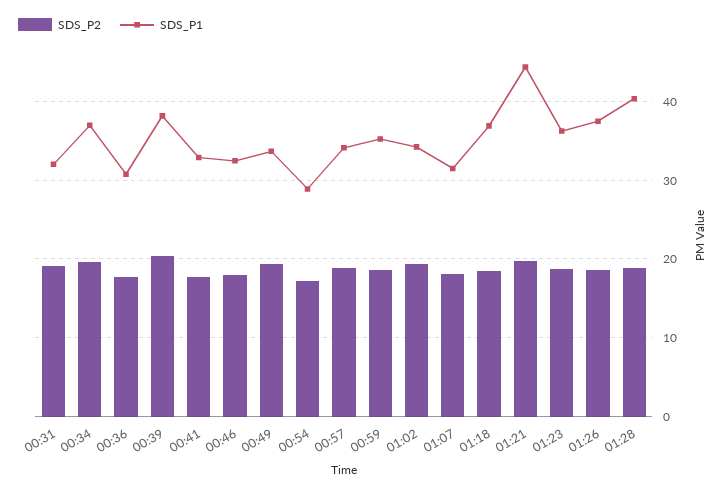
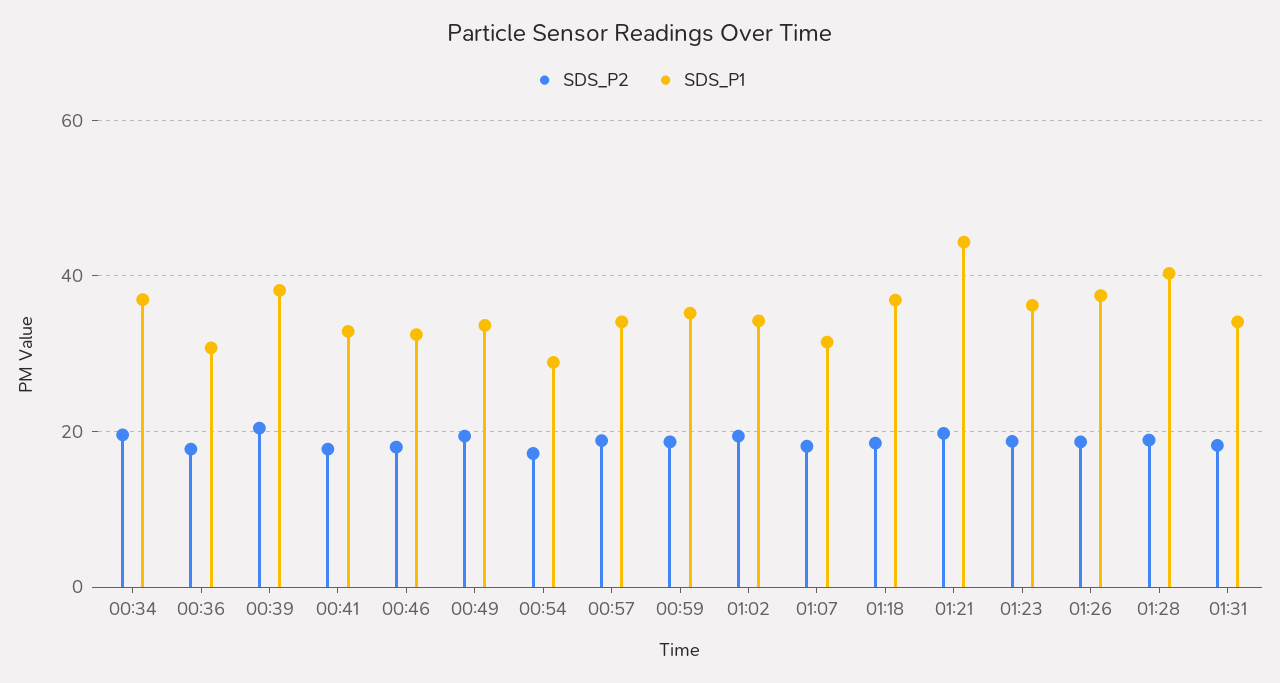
SDS_P2, 00:31: 19 -> none
SDS_P1, 00:31: 32 -> none
SDS_P2, 01:31: none -> 18
SDS_P1, 01:31: none -> 34

